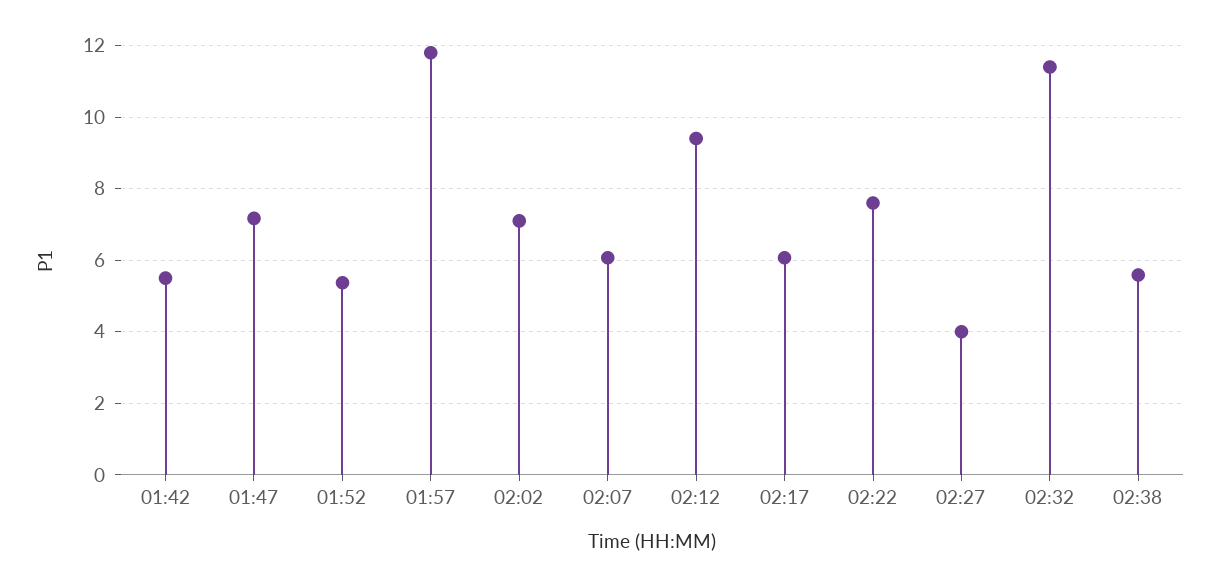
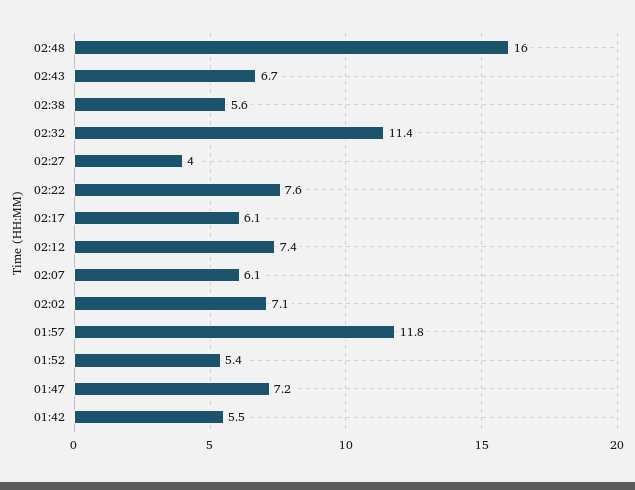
02:12: 9.4 -> 7.4
02:48: none -> 16
02:43: none -> 6.7

